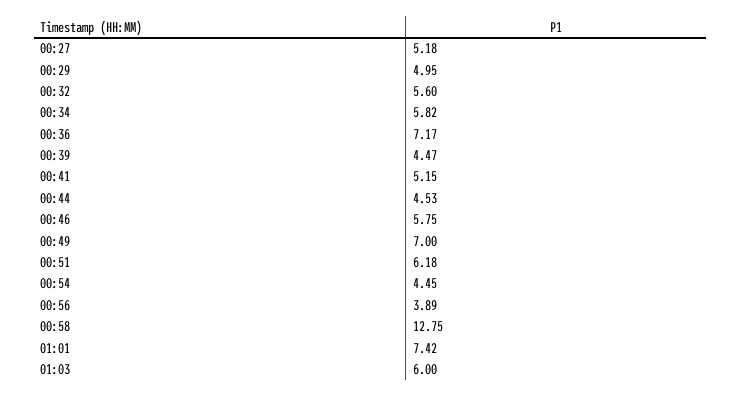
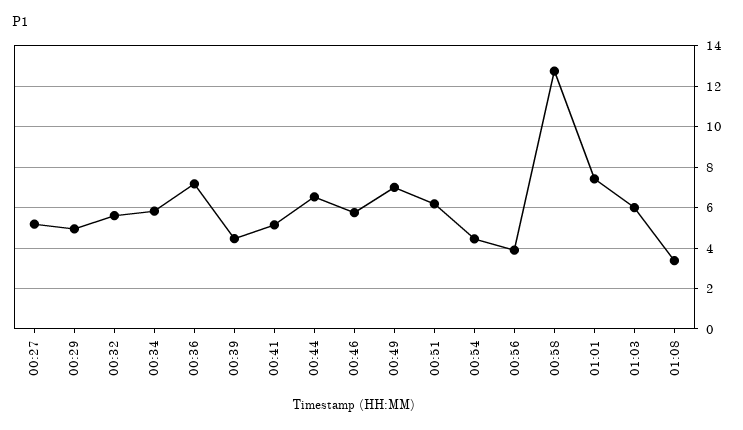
00:44: 4.53 -> 6.5
01:08: none -> 3.5

